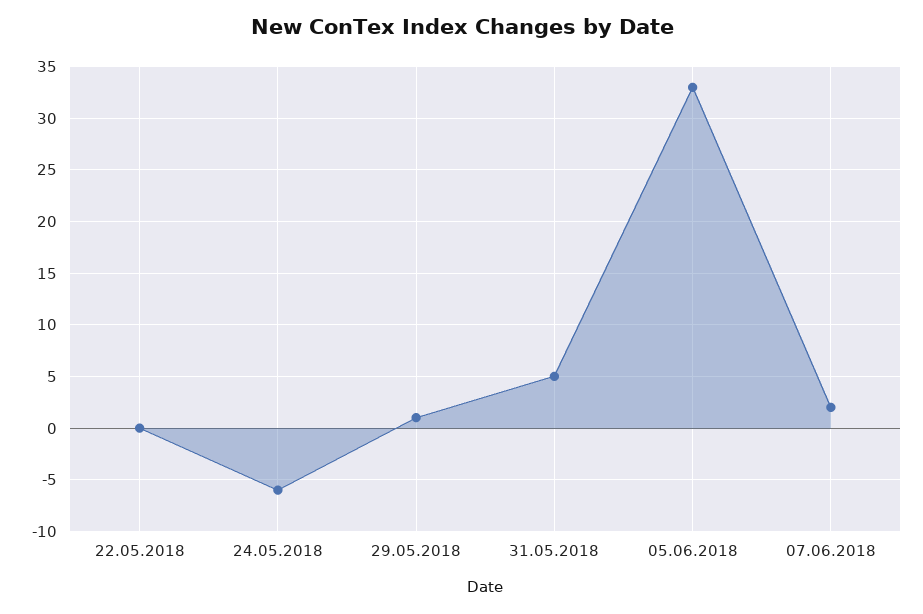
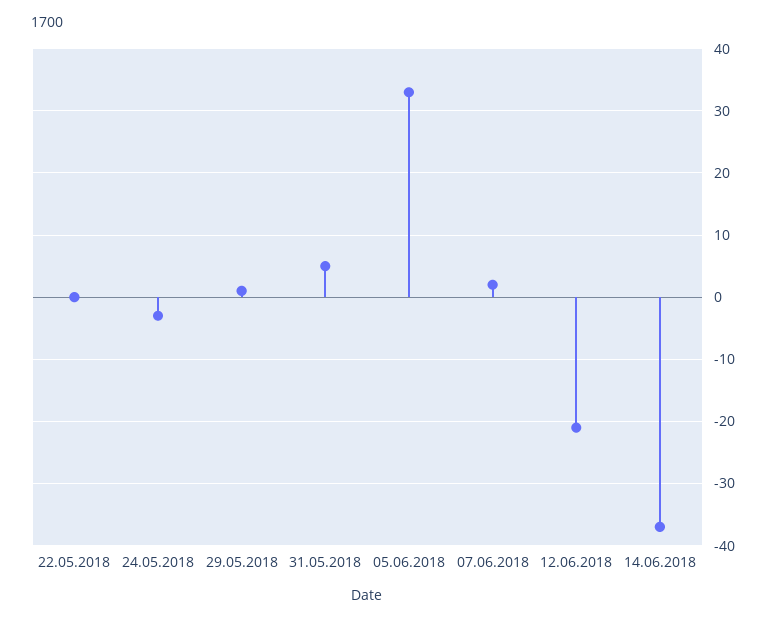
24.05.2018: -6 -> -3
12.06.2018: none -> -21
14.06.2018: none -> -37

